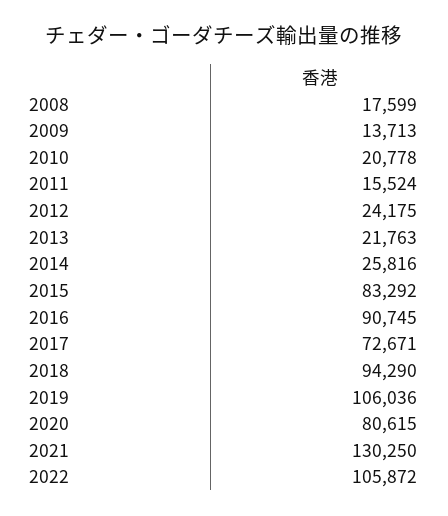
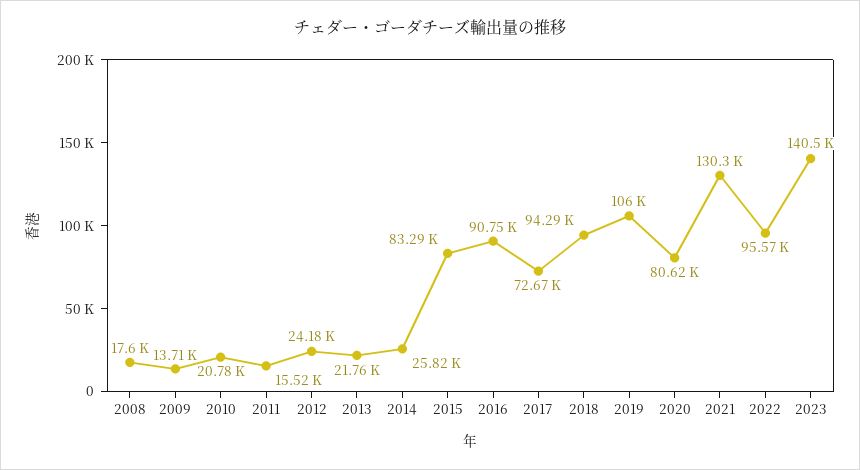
2022: 105872 -> 95570
2023: none -> 140500

